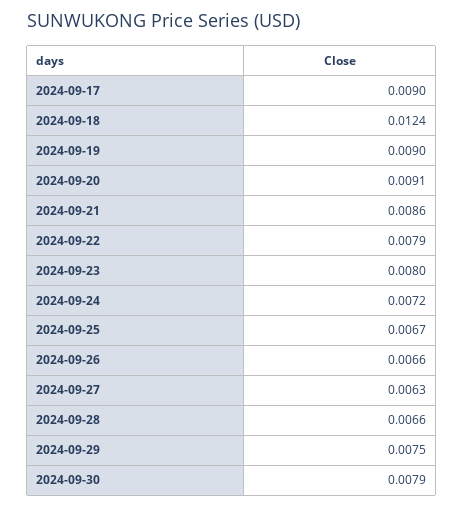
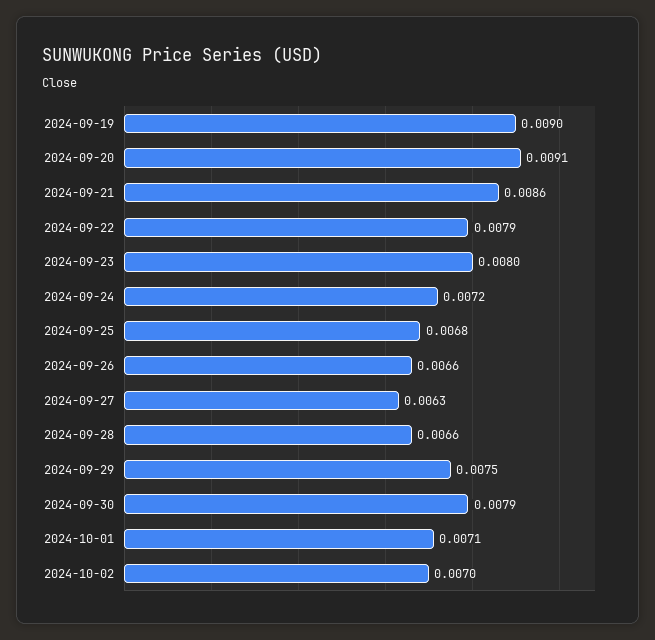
2024-09-17: 0.009 -> none
2024-09-18: 0.0124 -> none
2024-09-25: 0.0067 -> 0.0068
2024-10-01: none -> 0.0071
2024-10-02: none -> 0.007

